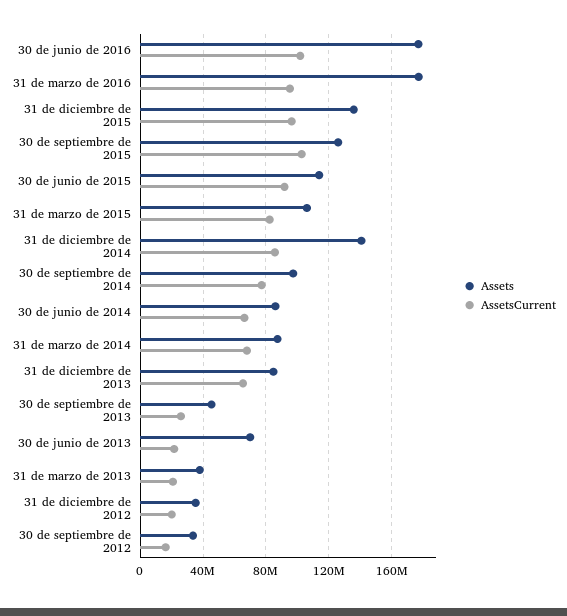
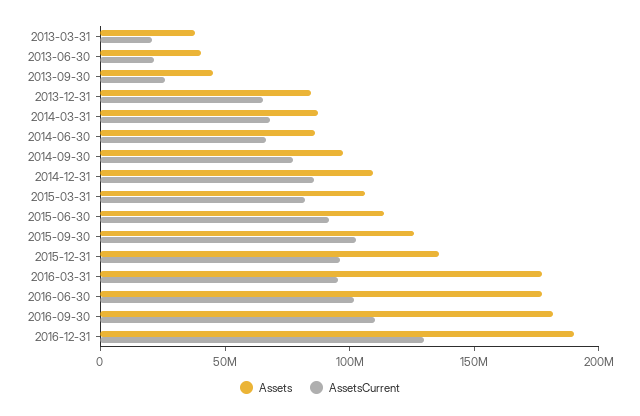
Assets, 31 de diciembre de 2014: 140000000 -> 110000000
Assets, 30 de junio de 2013: 70000000 -> 40000000
Assets, 31 de diciembre de 2012: 35000000 -> none
AssetsCurrent, 31 de diciembre de 2012: 20000000 -> none
Assets, 30 de septiembre de 2012: 35000000 -> none
AssetsCurrent, 30 de septiembre de 2012: 15000000 -> none
Assets, 2016-09-30: none -> 180000000
AssetsCurrent, 2016-09-30: none -> 110000000
Assets, 2016-12-31: none -> 190000000
AssetsCurrent, 2016-12-31: none -> 130000000

